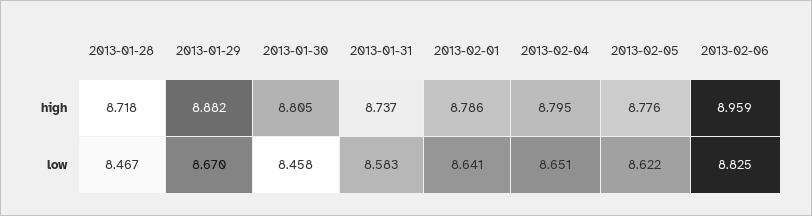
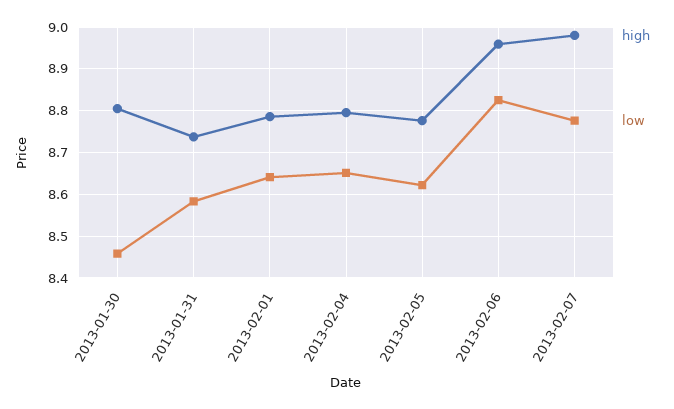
high, 2013-01-28: 8.718 -> none
high, 2013-01-29: 8.882 -> none
low, 2013-01-28: 8.467 -> none
low, 2013-01-29: 8.67 -> none
high, 2013-02-07: none -> 8.98
low, 2013-02-07: none -> 8.78

